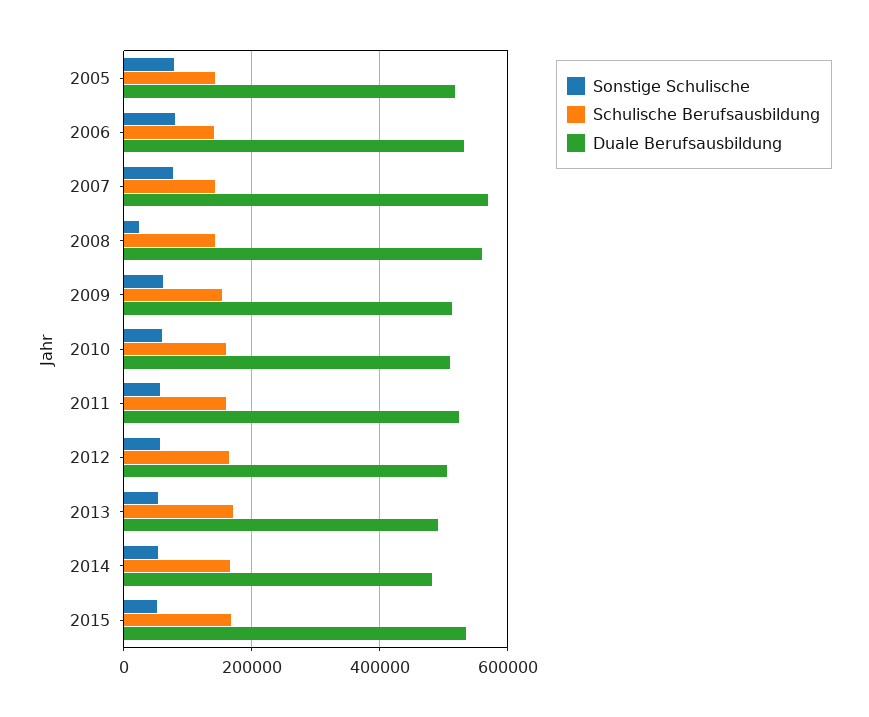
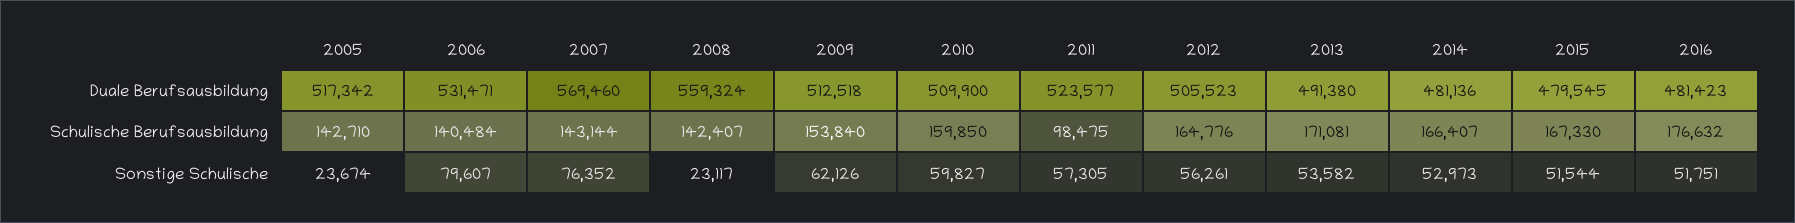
Sonstige Schulische, 2005: 80000 -> 23674
Schulische Berufsausbildung, 2011: 160000 -> 98475
Duale Berufsausbildung, 2015: 540000 -> 479545
Duale Berufsausbildung, 2016: none -> 481423
Schulische Berufsausbildung, 2016: none -> 176632
Sonstige Schulische, 2016: none -> 51751

